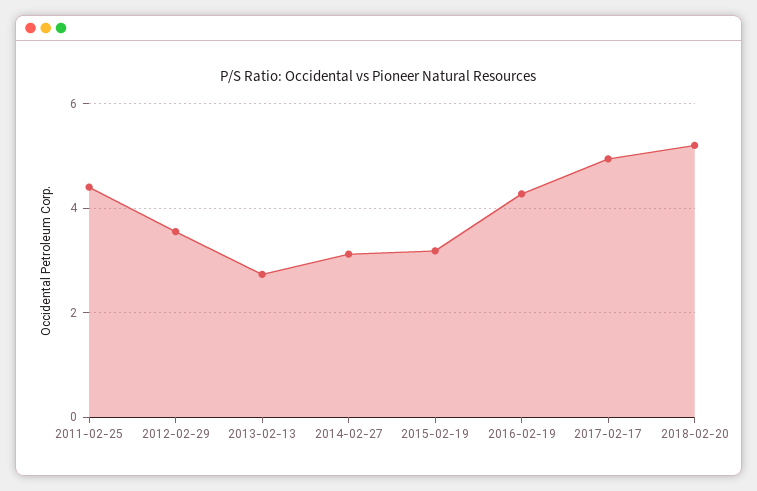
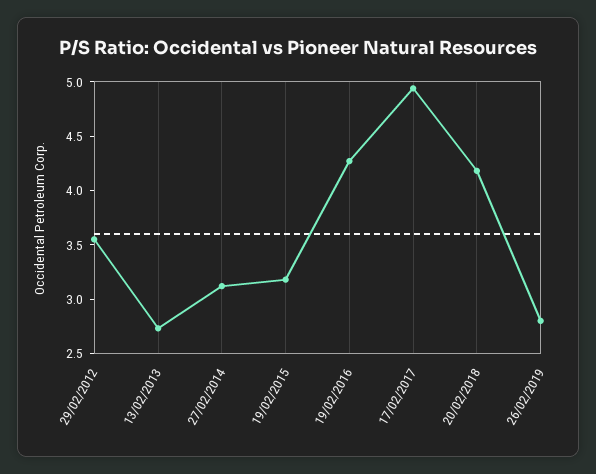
2011-02-25: 4.4 -> none
2018-02-20: 5.2 -> 4.2
26/02/2019: none -> 2.8

